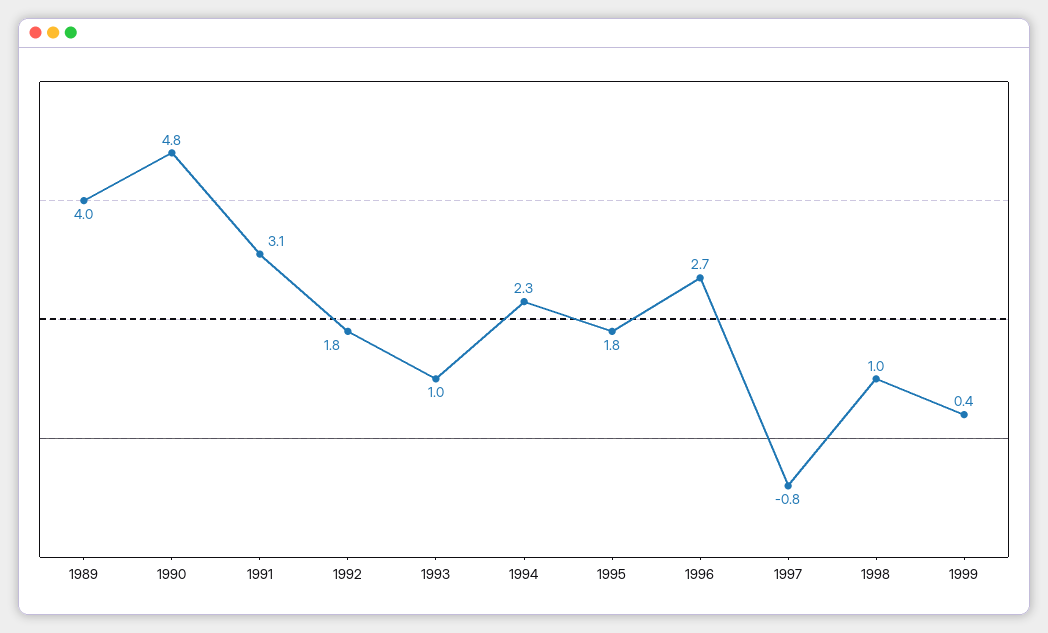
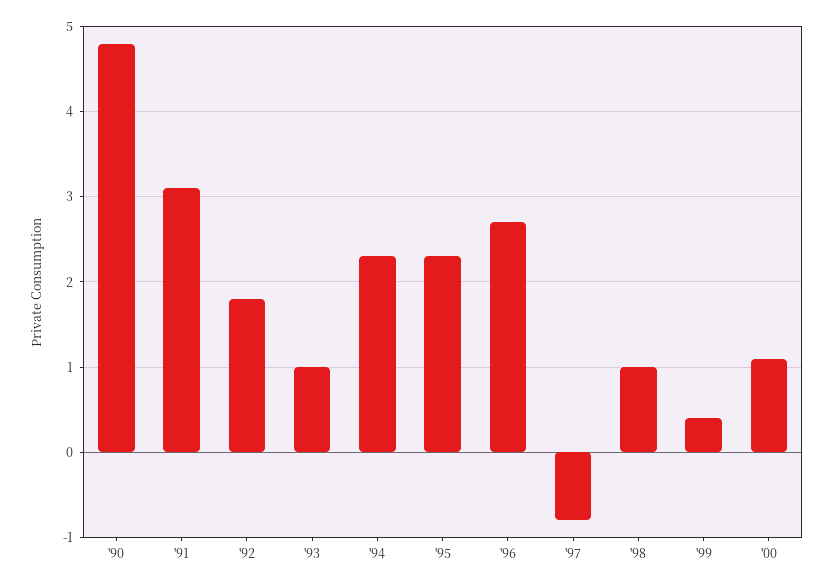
1989: 4 -> none
1995: 1.8 -> 2.3
'00: none -> 1.1

